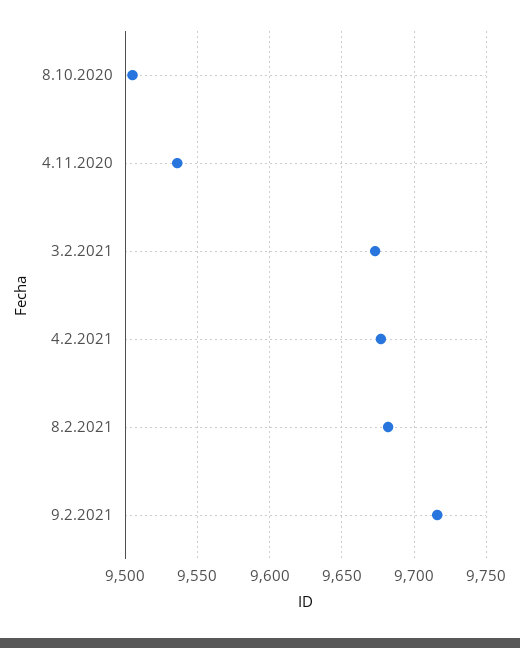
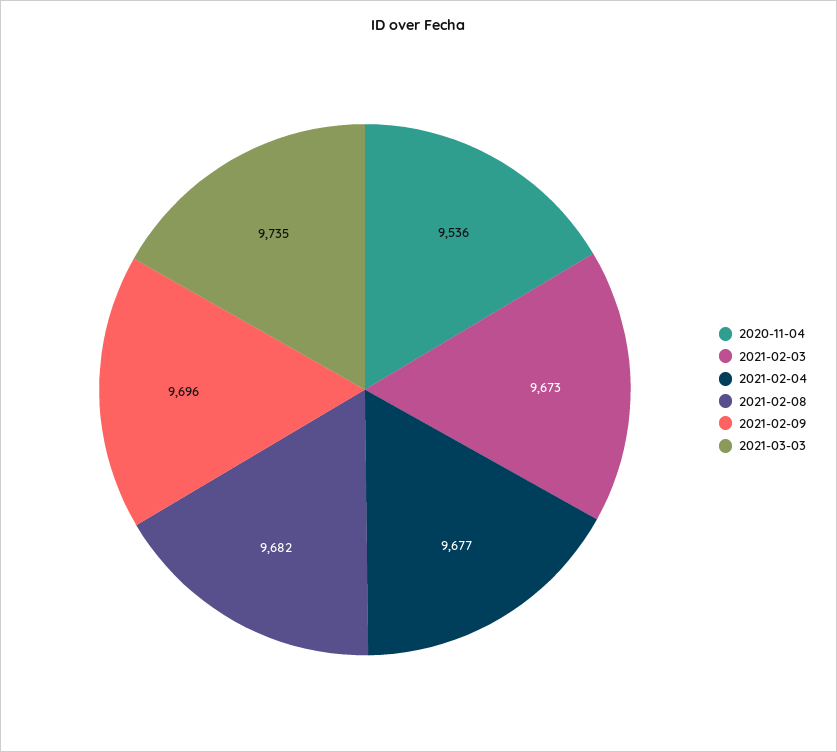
8.10.2020: 9505 -> none
9.2.2021: 9715 -> 9696
2021-03-03: none -> 9735

